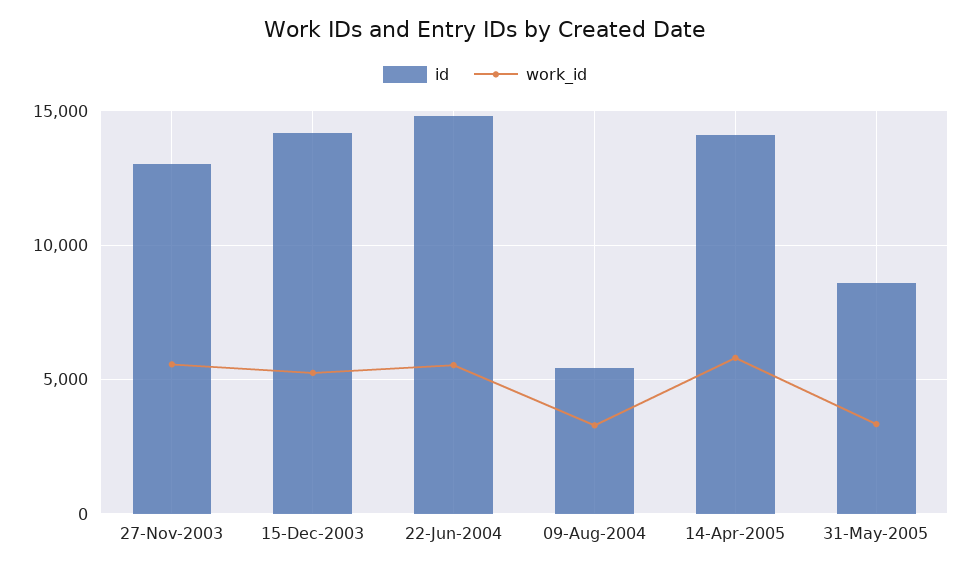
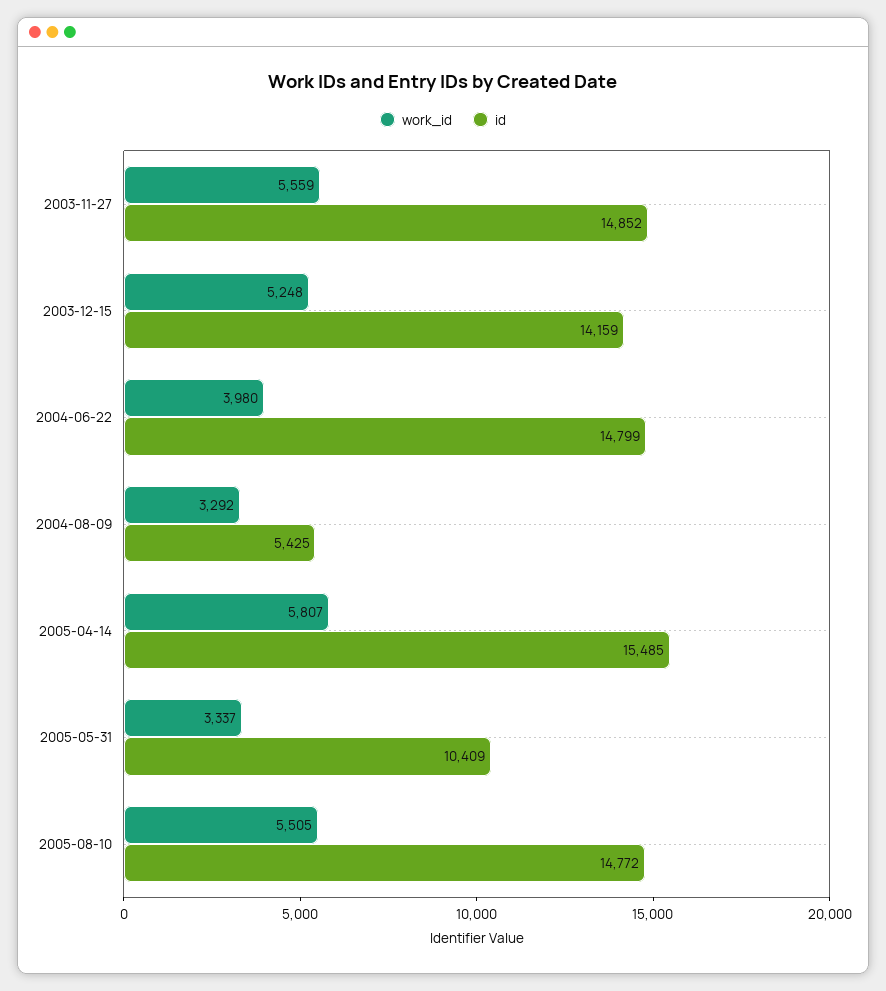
id, 27-Nov-2003: 13000 -> 14852
work_id, 22-Jun-2004: 5500 -> 3980
id, 14-Apr-2005: 14000 -> 15485
id, 31-May-2005: 8500 -> 10409
work_id, 2005-08-10: none -> 5505
id, 2005-08-10: none -> 14772

